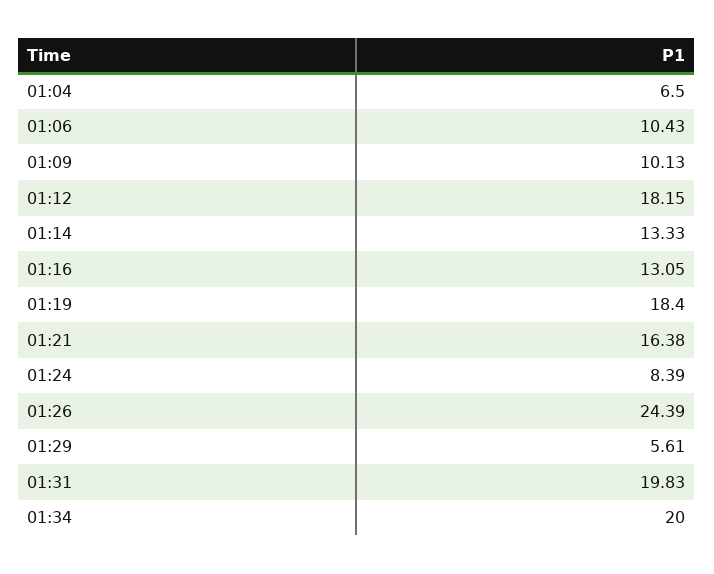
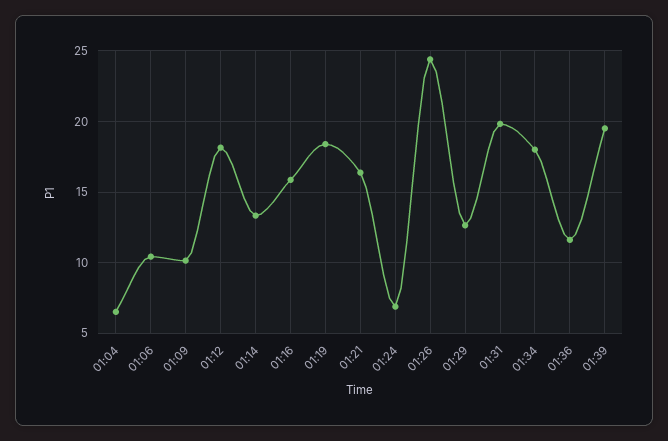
01:16: 13.05 -> 16
01:24: 8.39 -> 7
01:29: 5.61 -> 12.5
01:34: 20 -> 18
01:36: none -> 11.5
01:39: none -> 19.5

